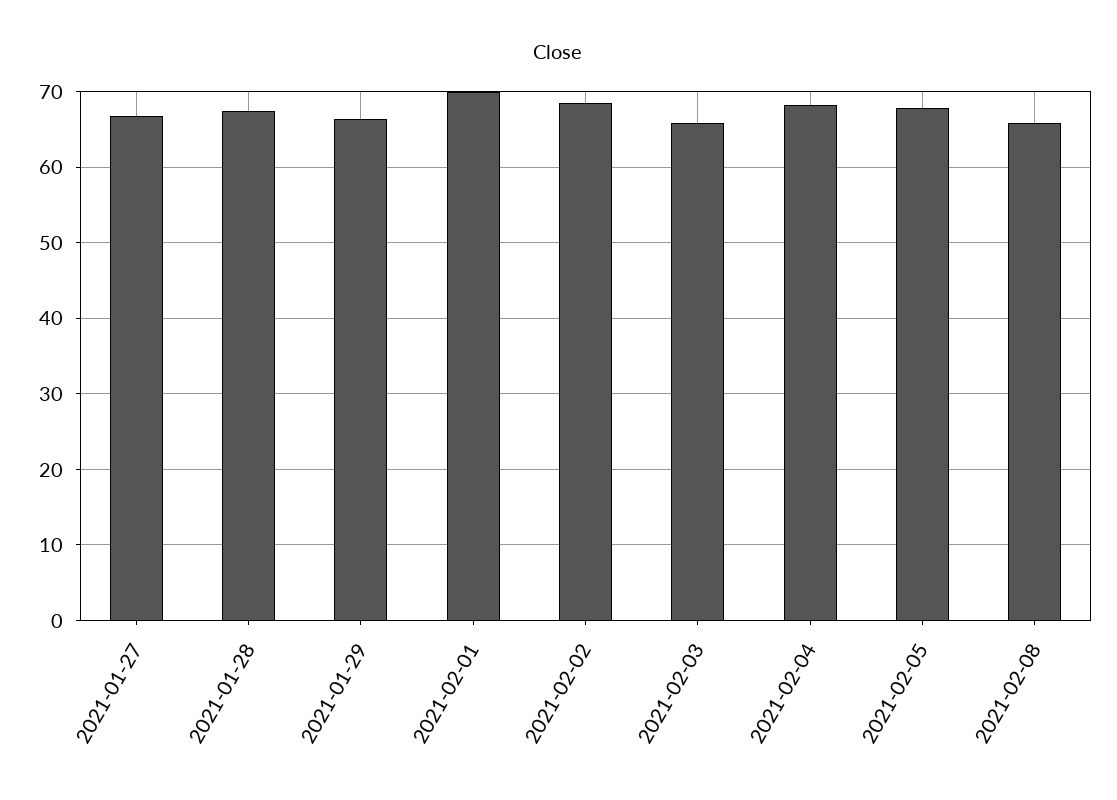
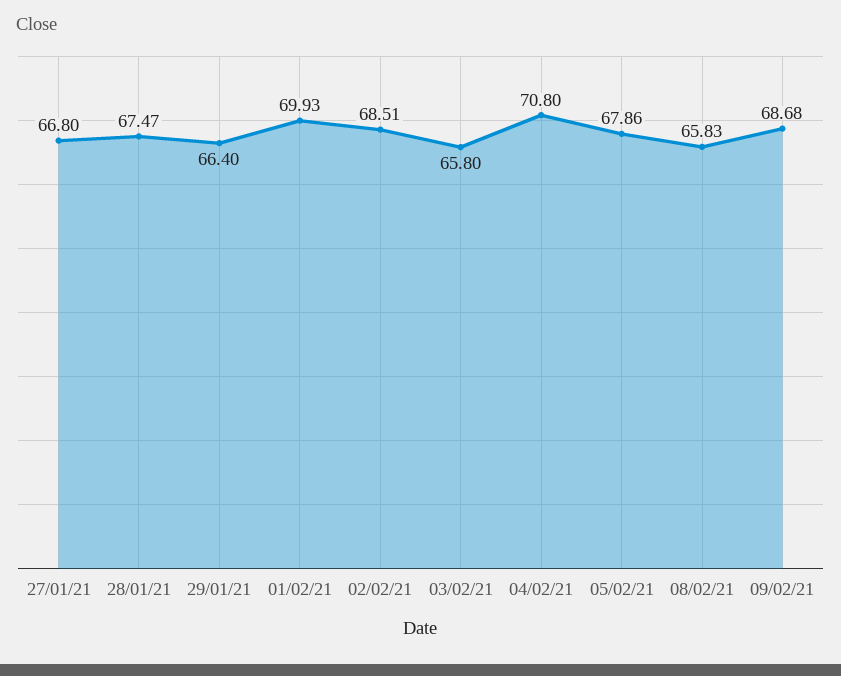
2021-02-04: 68 -> 70.8
09/02/21: none -> 68.68

